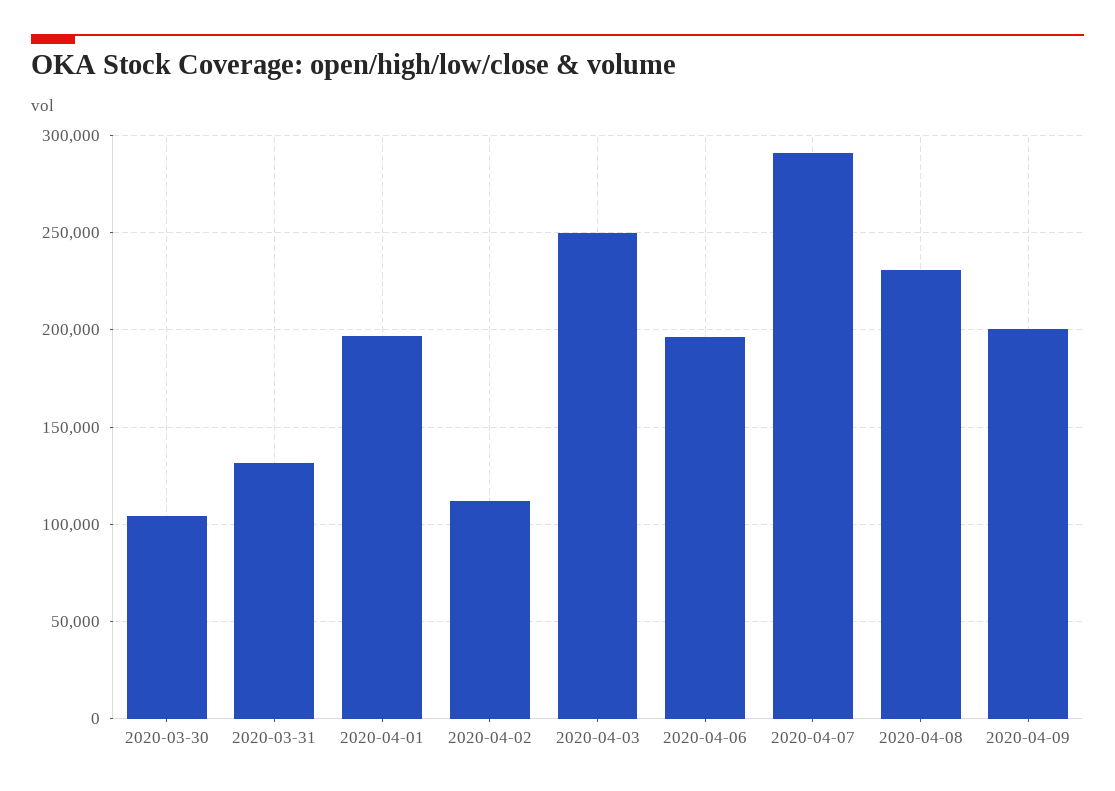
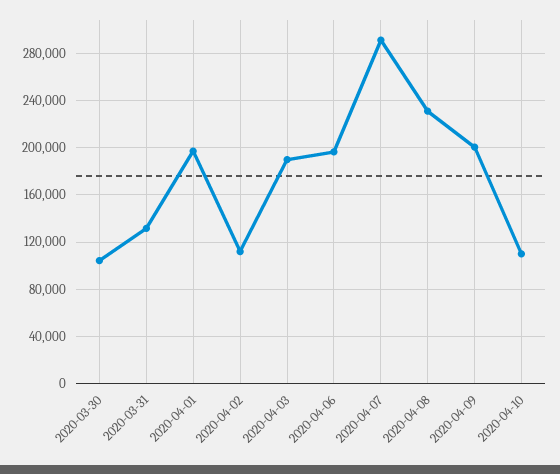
2020-04-03: 250000 -> 190000
2020-04-10: none -> 110000

